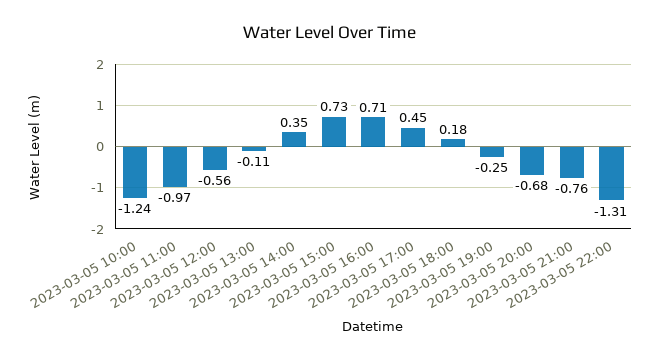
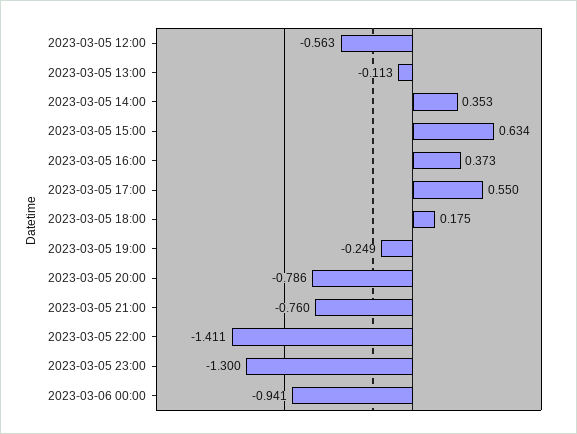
2023-03-05 10:00: -1.24 -> none
2023-03-05 11:00: -0.97 -> none
2023-03-05 15:00: 0.73 -> 0.634
2023-03-05 16:00: 0.71 -> 0.373
2023-03-05 17:00: 0.45 -> 0.55
2023-03-05 20:00: -0.68 -> -0.786
2023-03-05 22:00: -1.31 -> -1.411
2023-03-05 23:00: none -> -1.3
2023-03-06 00:00: none -> -0.941

